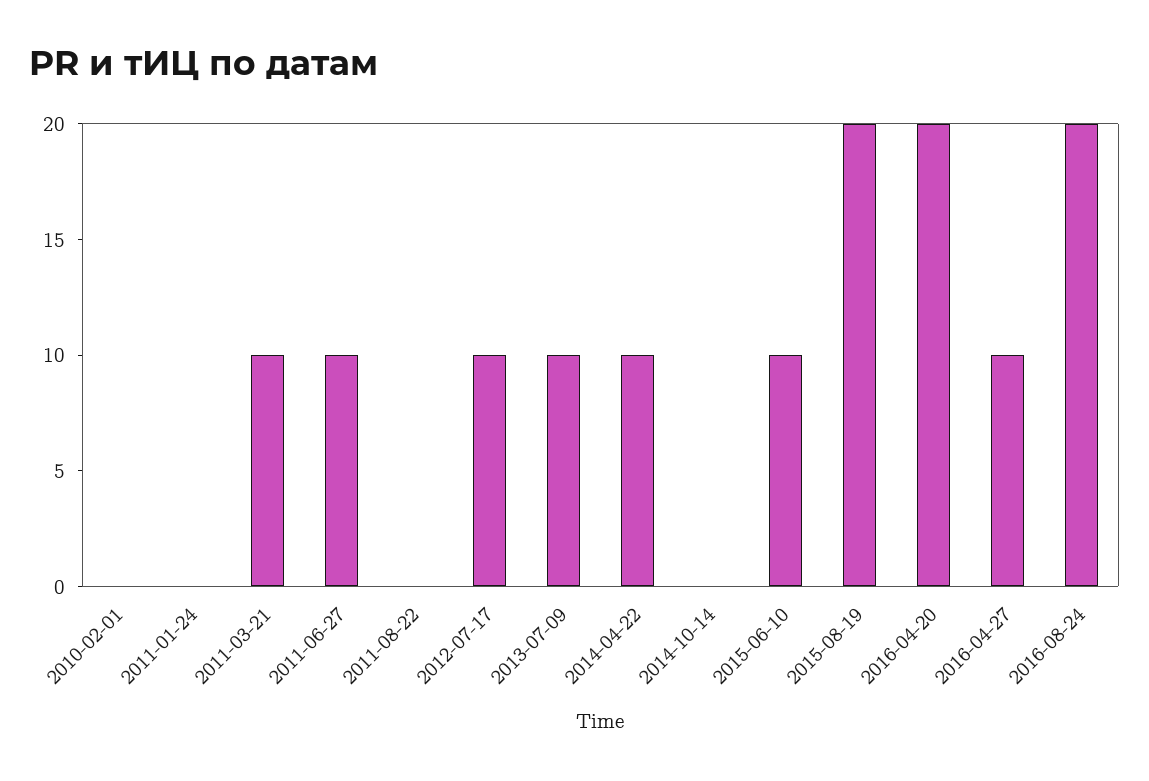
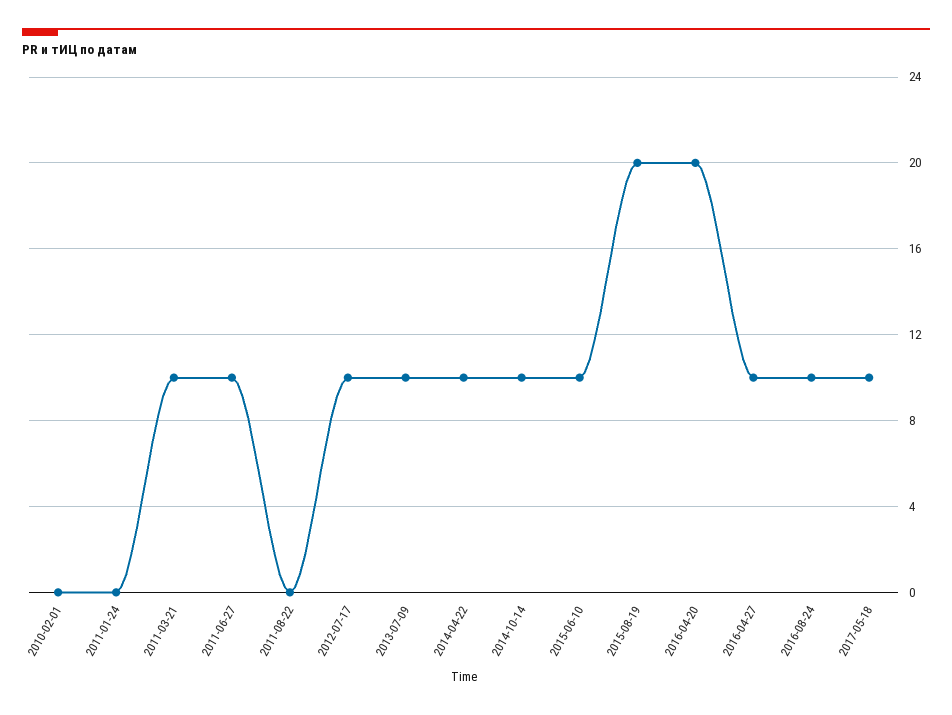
2014-10-14: 0 -> 10
2016-08-24: 20 -> 10
2017-05-18: none -> 10

